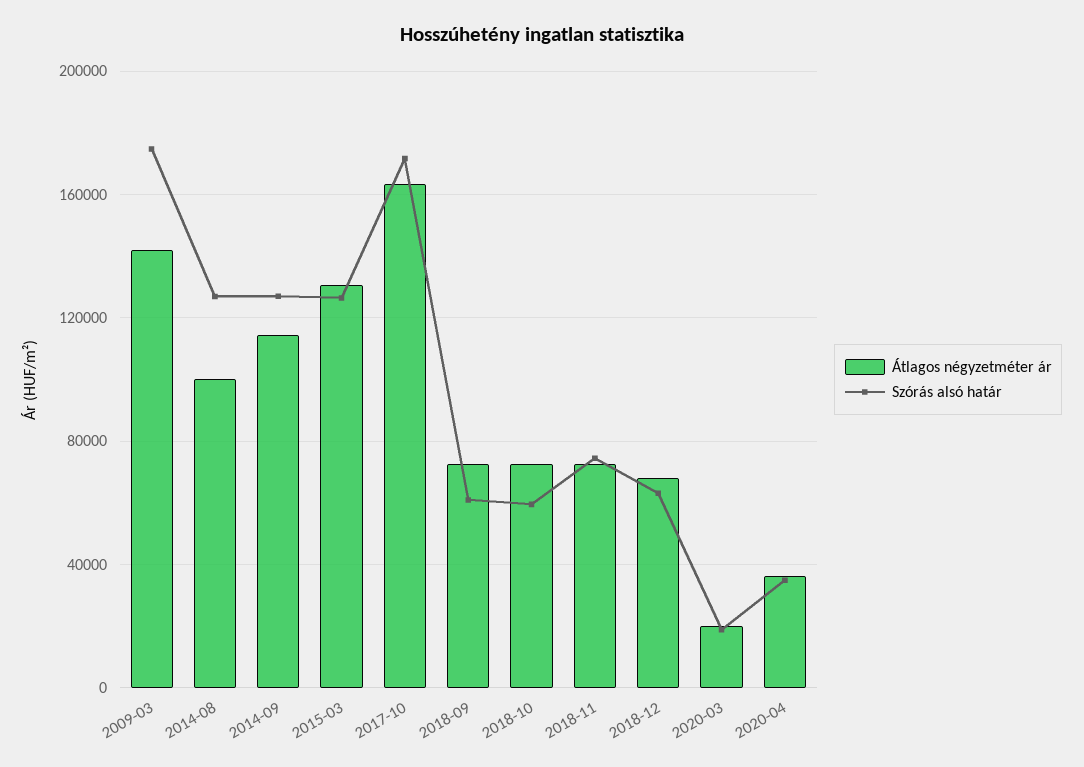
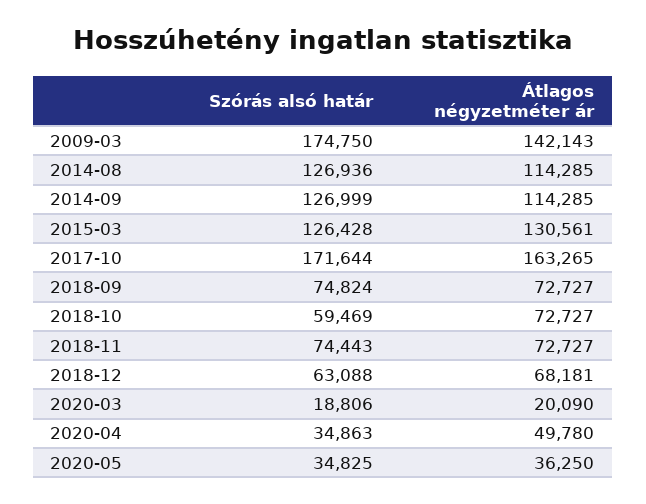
Átlagos négyzetméter ár, 2014-08: 100000 -> 114285
Szórás alsó határ, 2018-09: 60000 -> 74824
Átlagos négyzetméter ár, 2020-04: 35000 -> 49780
Szórás alsó határ, 2020-05: none -> 34825
Átlagos négyzetméter ár, 2020-05: none -> 36250

